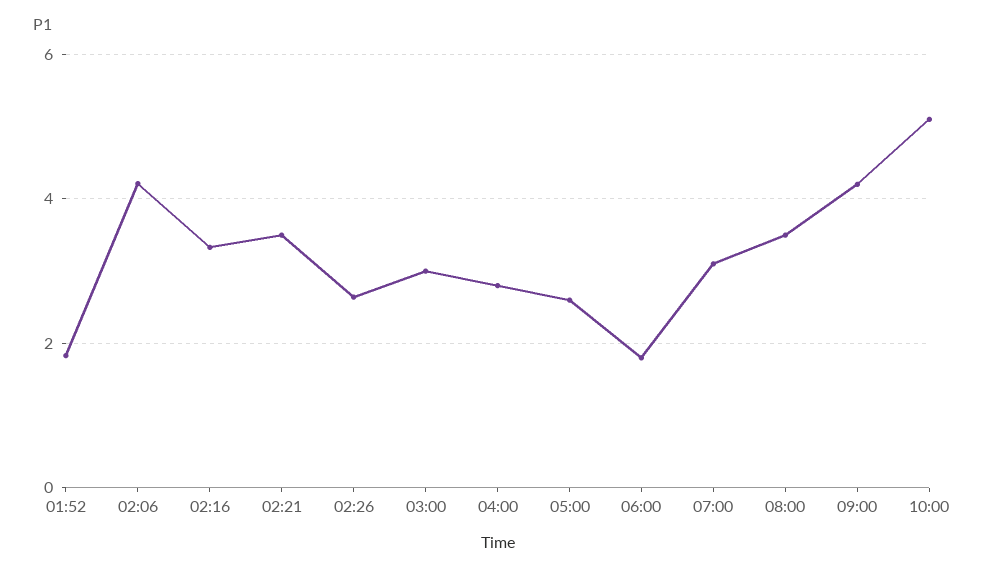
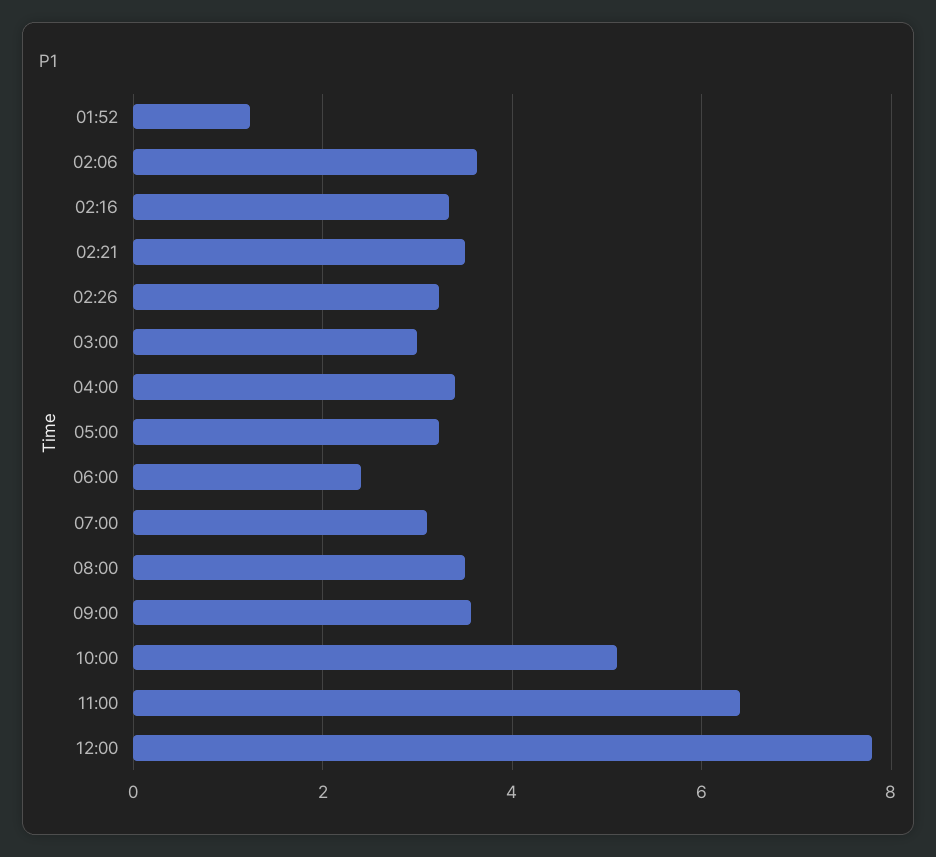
01:52: 1.8 -> 1.2
02:06: 4.2 -> 3.6
02:26: 2.6 -> 3.2
04:00: 2.8 -> 3.4
05:00: 2.6 -> 3.2
06:00: 1.8 -> 2.4
09:00: 4.2 -> 3.6
11:00: none -> 6.4
12:00: none -> 7.8

